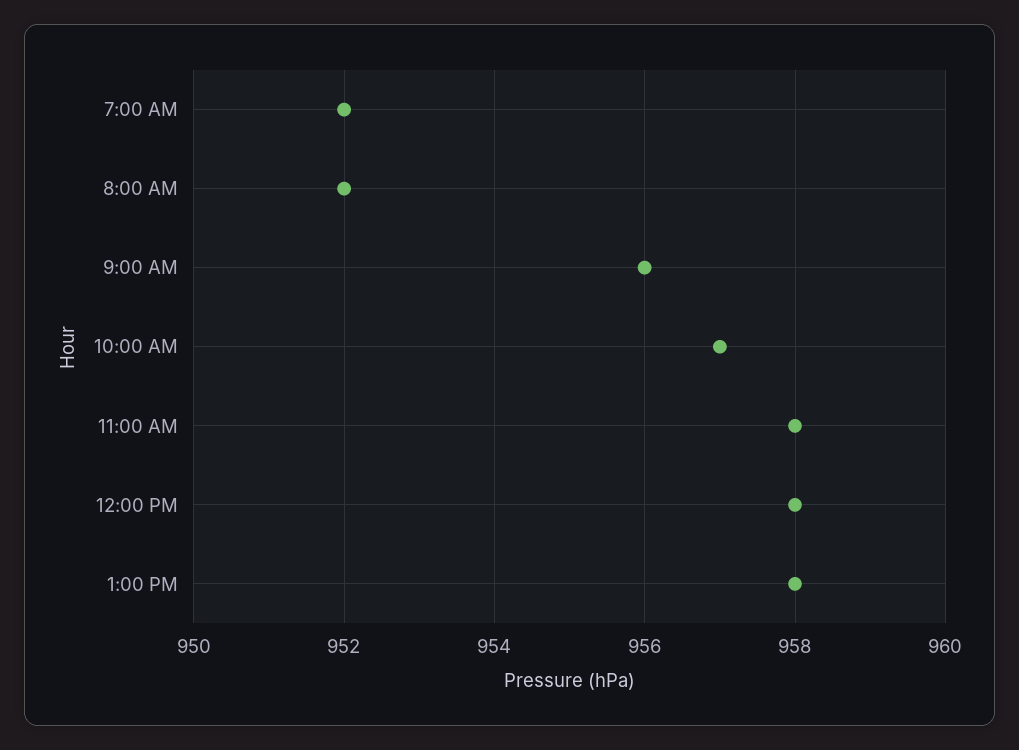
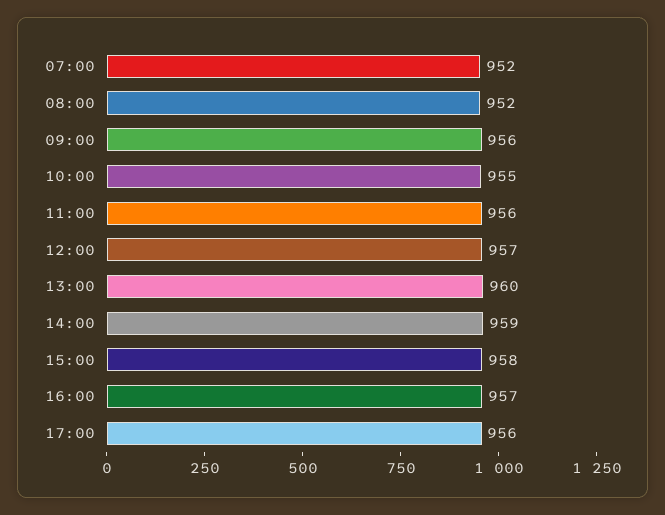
10:00 AM: 957 -> 955
11:00 AM: 958 -> 956
12:00 PM: 958 -> 957
1:00 PM: 958 -> 960
14:00: none -> 959
15:00: none -> 958
16:00: none -> 957
17:00: none -> 956

